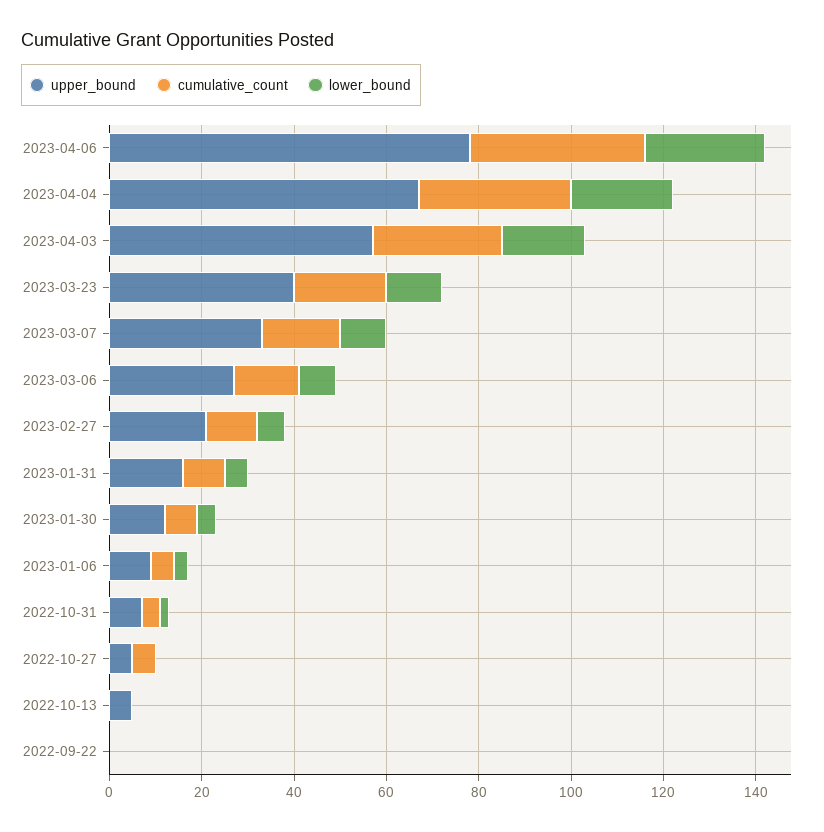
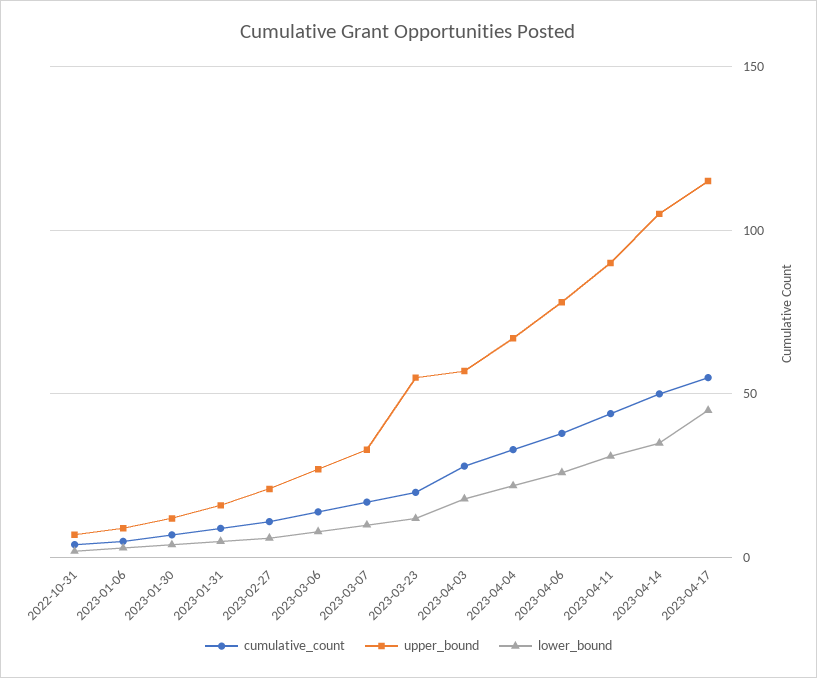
upper_bound, 2023-03-23: 40 -> 55
upper_bound, 2022-10-27: 5 -> none
cumulative_count, 2022-10-27: 5 -> none
lower_bound, 2022-10-27: 0 -> none
upper_bound, 2022-10-13: 5 -> none
cumulative_count, 2022-10-13: 0 -> none
lower_bound, 2022-10-13: 0 -> none
upper_bound, 2022-09-22: 0 -> none
cumulative_count, 2022-09-22: 0 -> none
lower_bound, 2022-09-22: 0 -> none
cumulative_count, 2023-04-11: none -> 45
upper_bound, 2023-04-11: none -> 90
lower_bound, 2023-04-11: none -> 30
cumulative_count, 2023-04-14: none -> 50
upper_bound, 2023-04-14: none -> 105
lower_bound, 2023-04-14: none -> 35
cumulative_count, 2023-04-17: none -> 55
upper_bound, 2023-04-17: none -> 115
lower_bound, 2023-04-17: none -> 45

